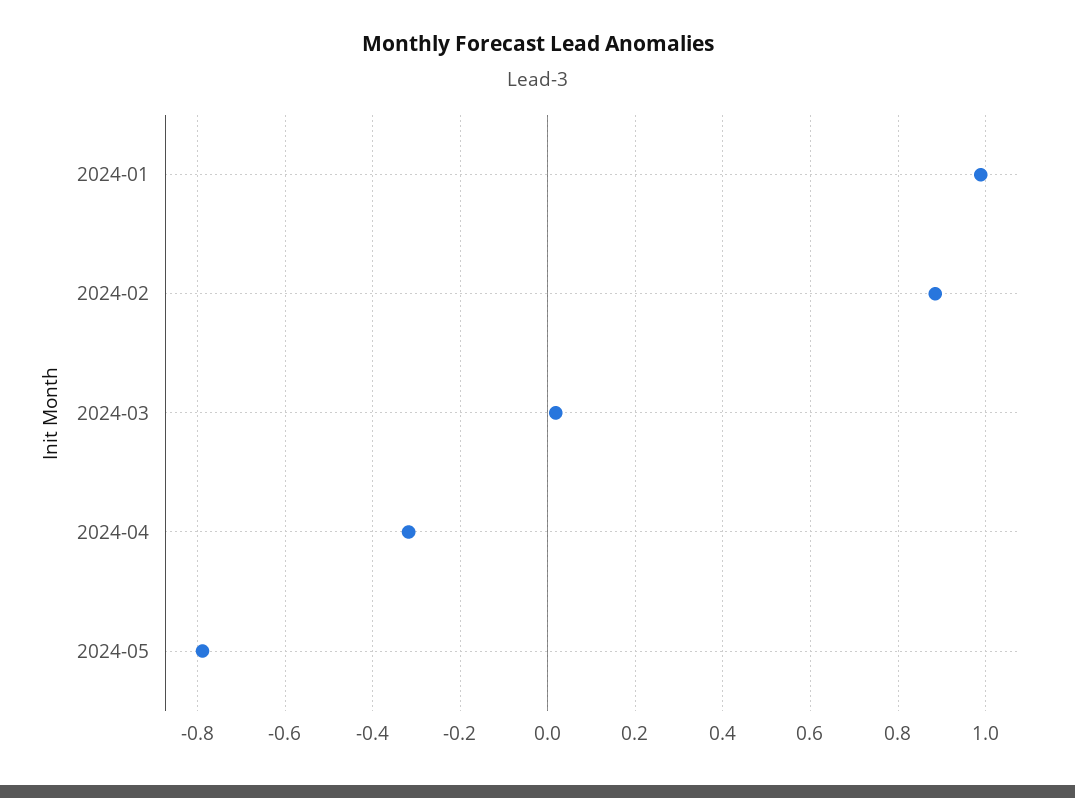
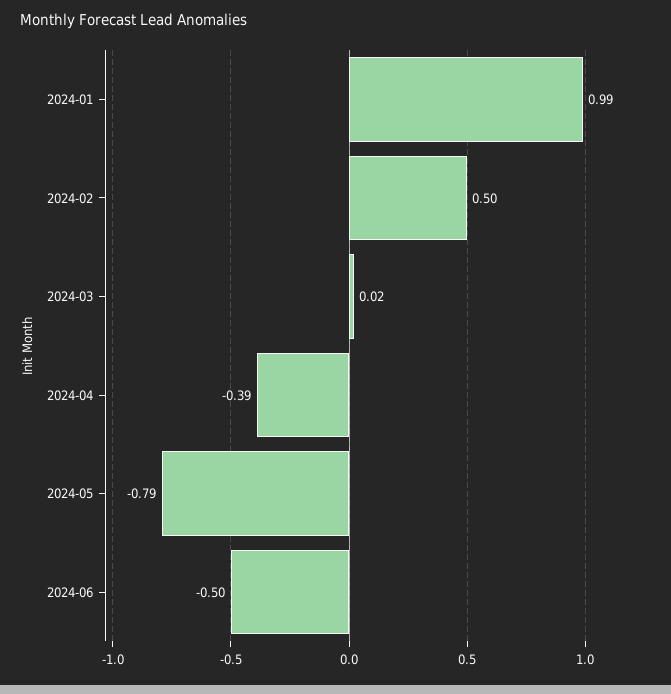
2024-02: 0.88 -> 0.5
2024-04: -0.32 -> -0.39
2024-06: none -> -0.5

